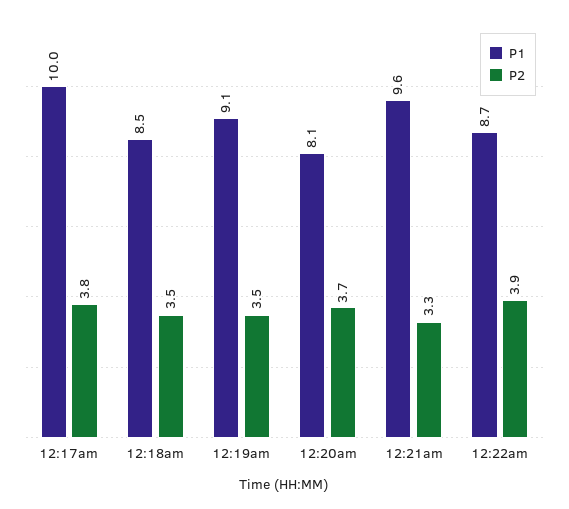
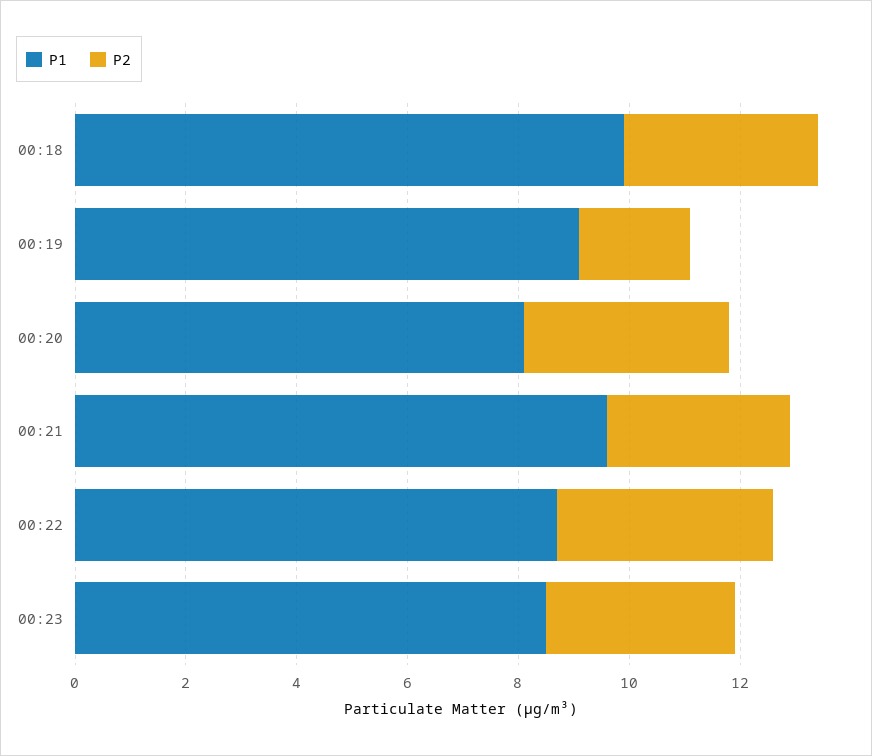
P1, 12:17am: 10 -> none
P2, 12:17am: 3.8 -> none
P1, 12:18am: 8.5 -> 10
P2, 12:19am: 3.5 -> 2
P1, 00:23: none -> 8.5
P2, 00:23: none -> 3.5

